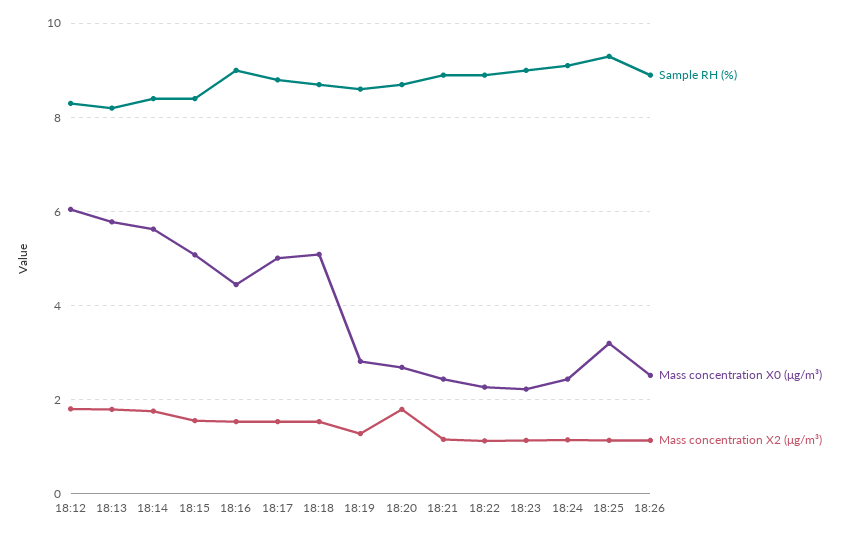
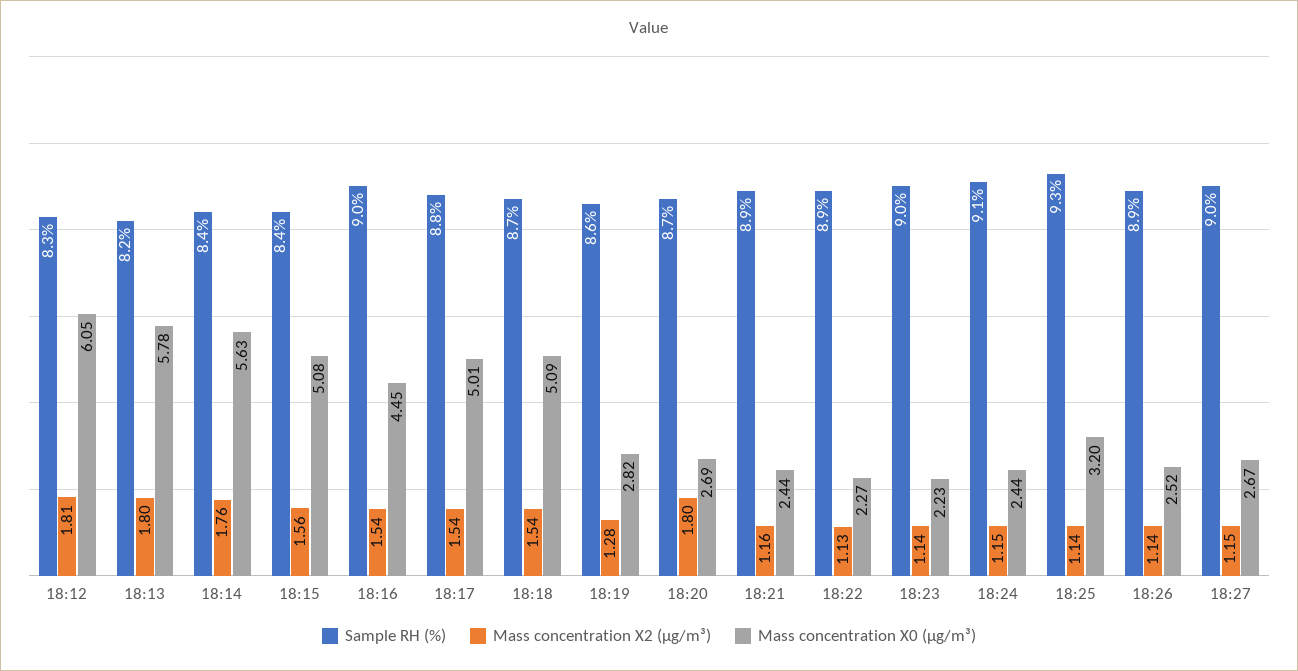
Sample RH (%), 18:27: none -> 9
Mass concentration X2 (μg/m³), 18:27: none -> 1.15
Mass concentration X0 (μg/m³), 18:27: none -> 2.67

